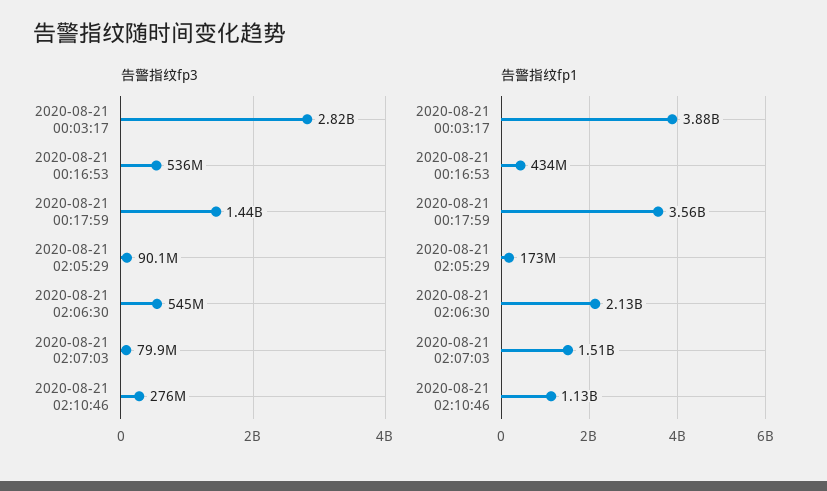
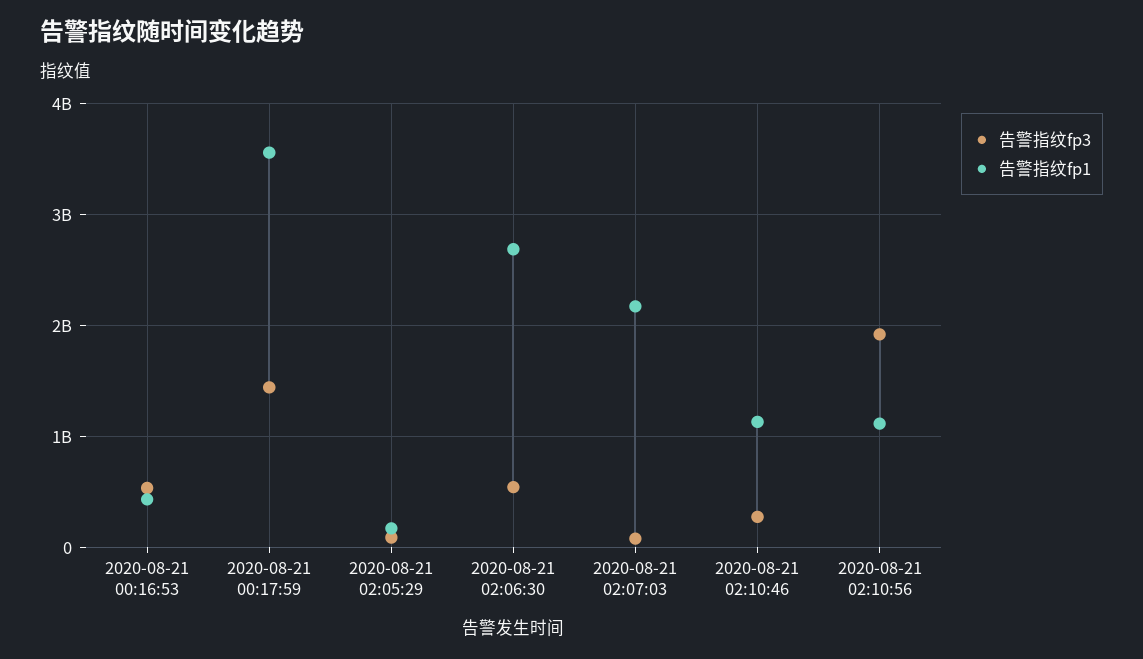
告警指纹fp3, 2020-08-21 00:03:17: 2820000000 -> none
告警指纹fp1, 2020-08-21 00:03:17: 3880000000 -> none
告警指纹fp1, 2020-08-21 02:06:30: 2130000000 -> 2700000000
告警指纹fp1, 2020-08-21 02:07:03: 1510000000 -> 2200000000
告警指纹fp3, 2020-08-21 02:10:56: none -> 1900000000
告警指纹fp1, 2020-08-21 02:10:56: none -> 1100000000

